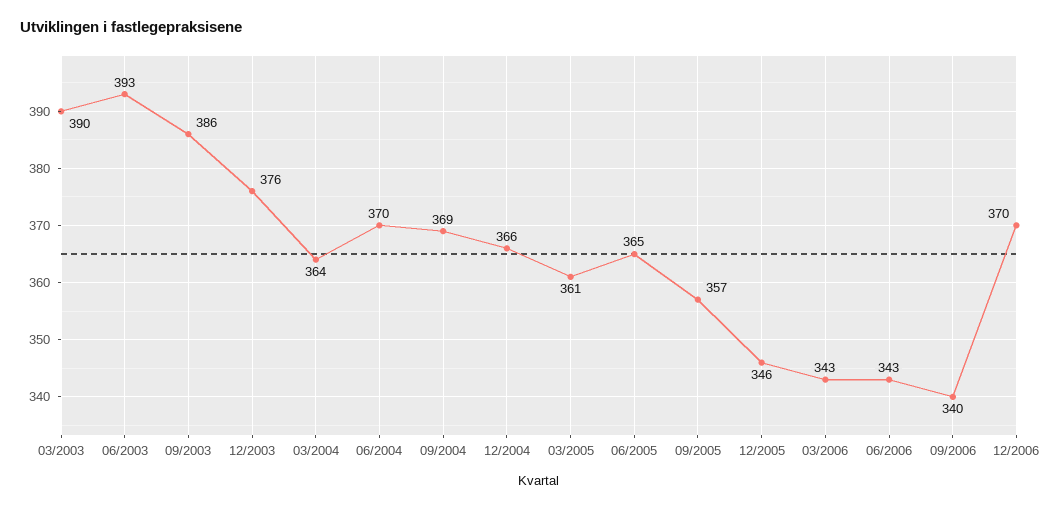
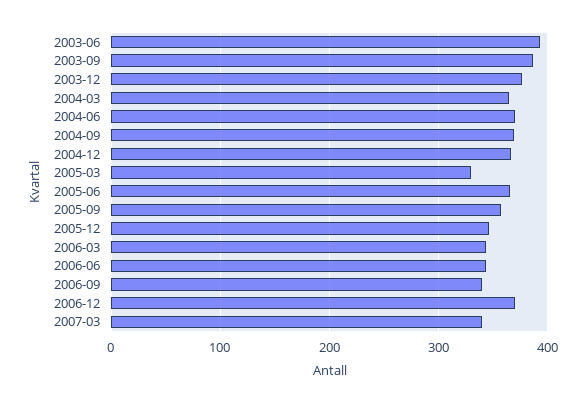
03/2003: 390 -> none
03/2005: 361 -> 330
2007-03: none -> 340

